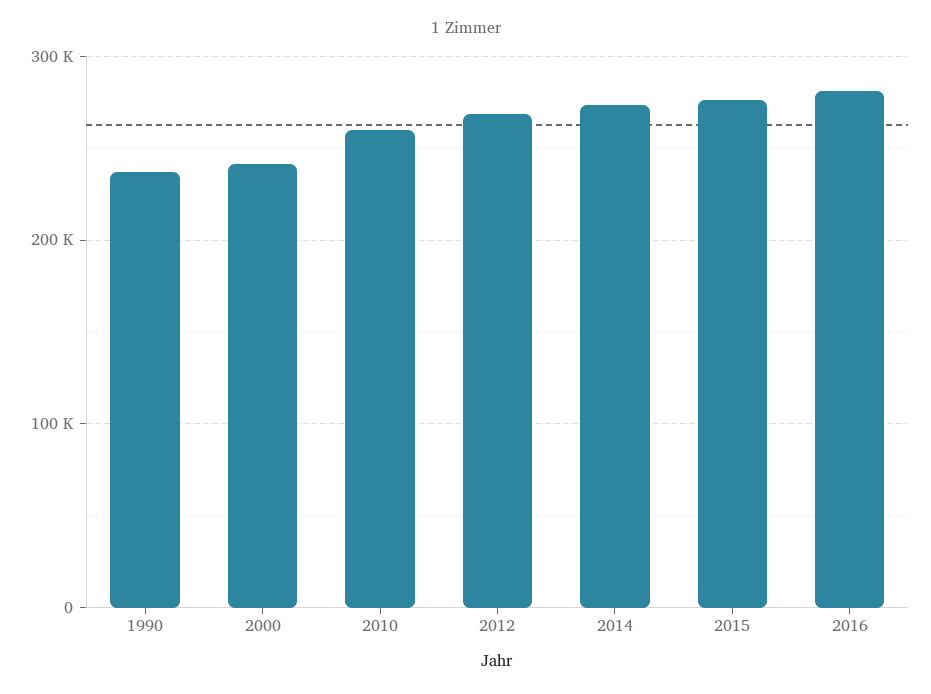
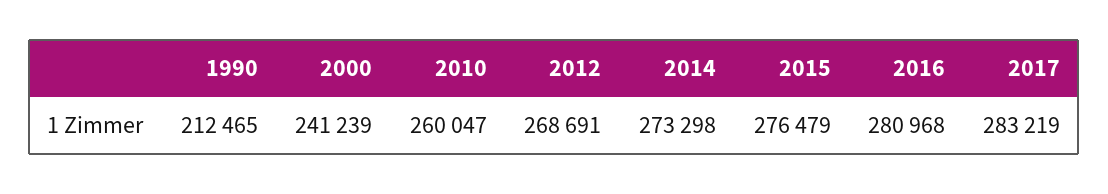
1990: 240000 -> 212465
2017: none -> 283219

